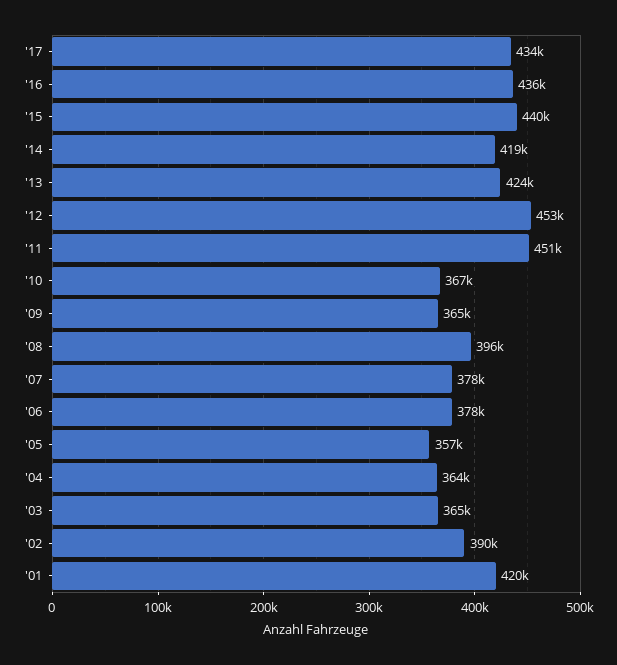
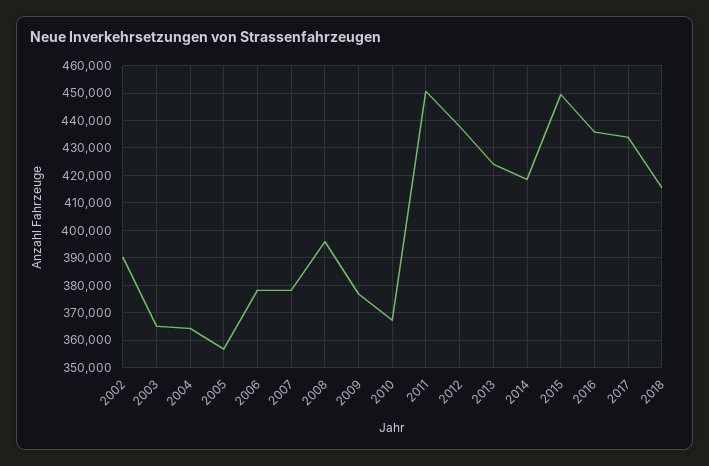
'15: 440000 -> 450000
'12: 453000 -> 437500
'09: 365000 -> 377500
'01: 420000 -> none
2018: none -> 415000

